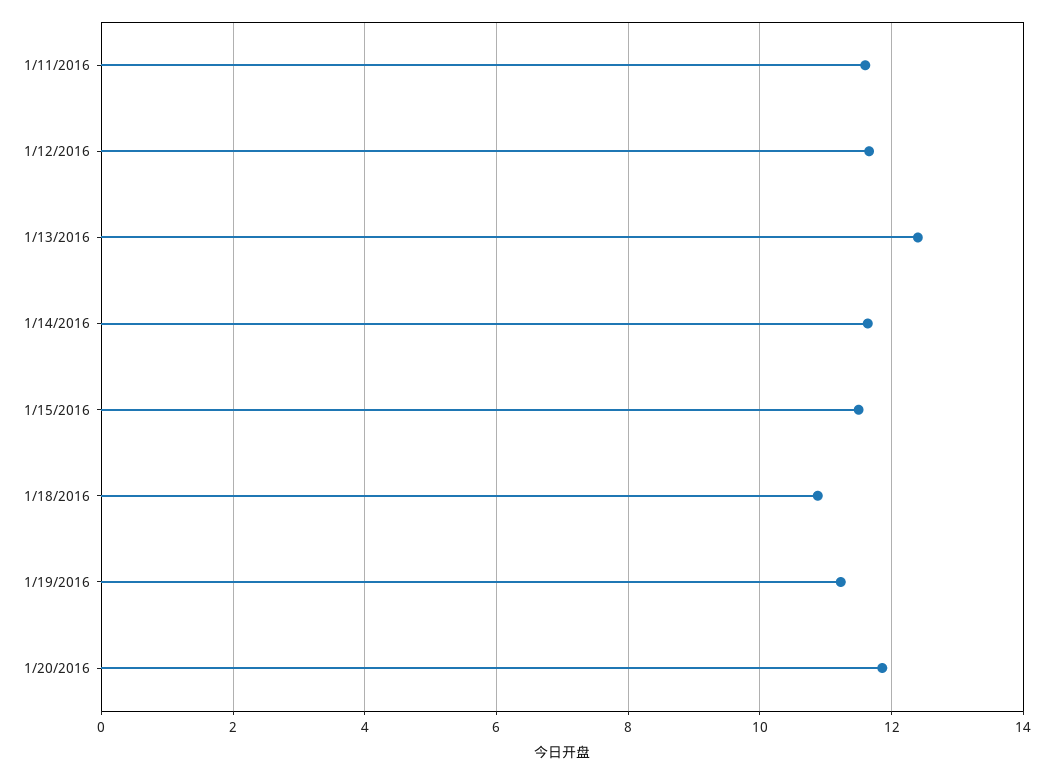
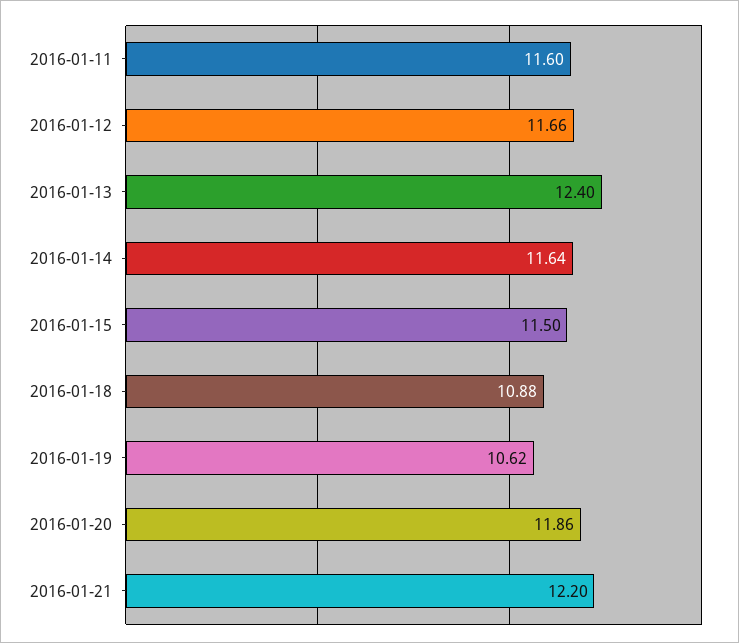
1/19/2016: 11.2 -> 10.62
2016-01-21: none -> 12.2

